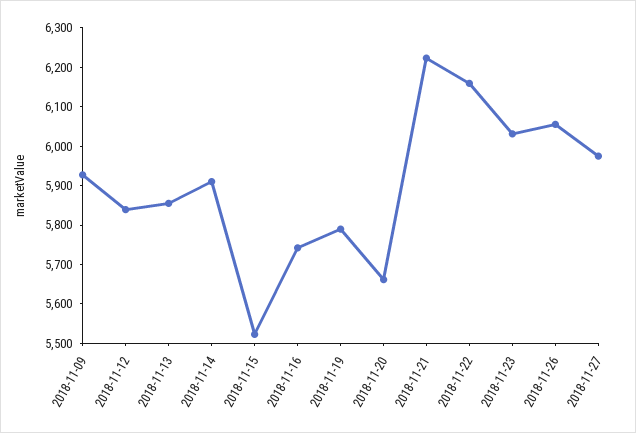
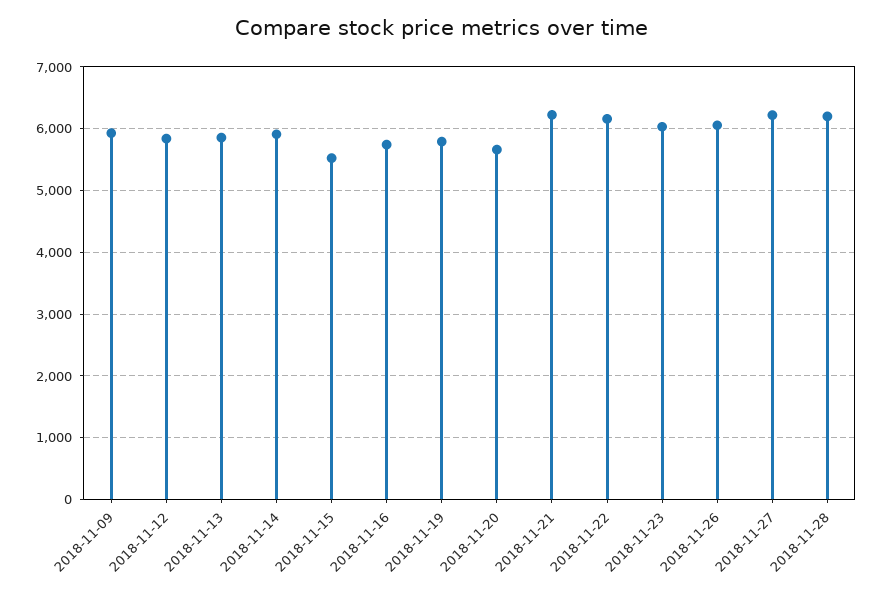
2018-11-27: 5975 -> 6200
2018-11-28: none -> 6200

